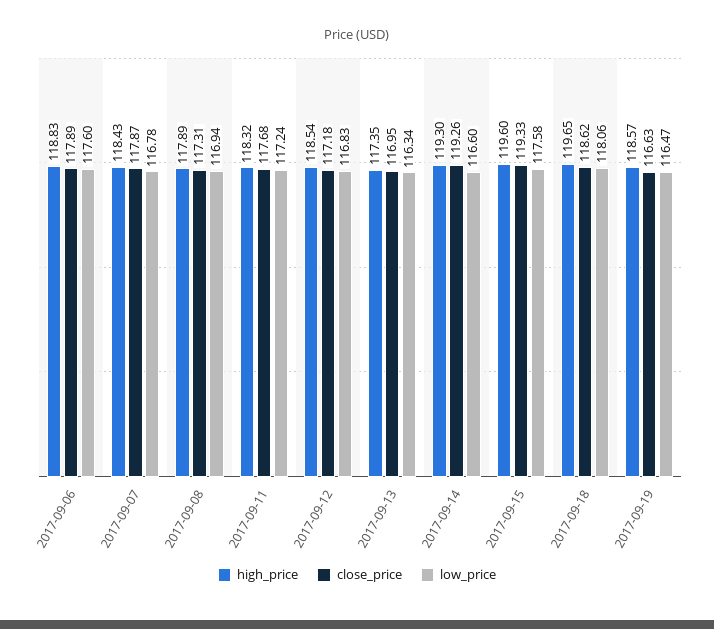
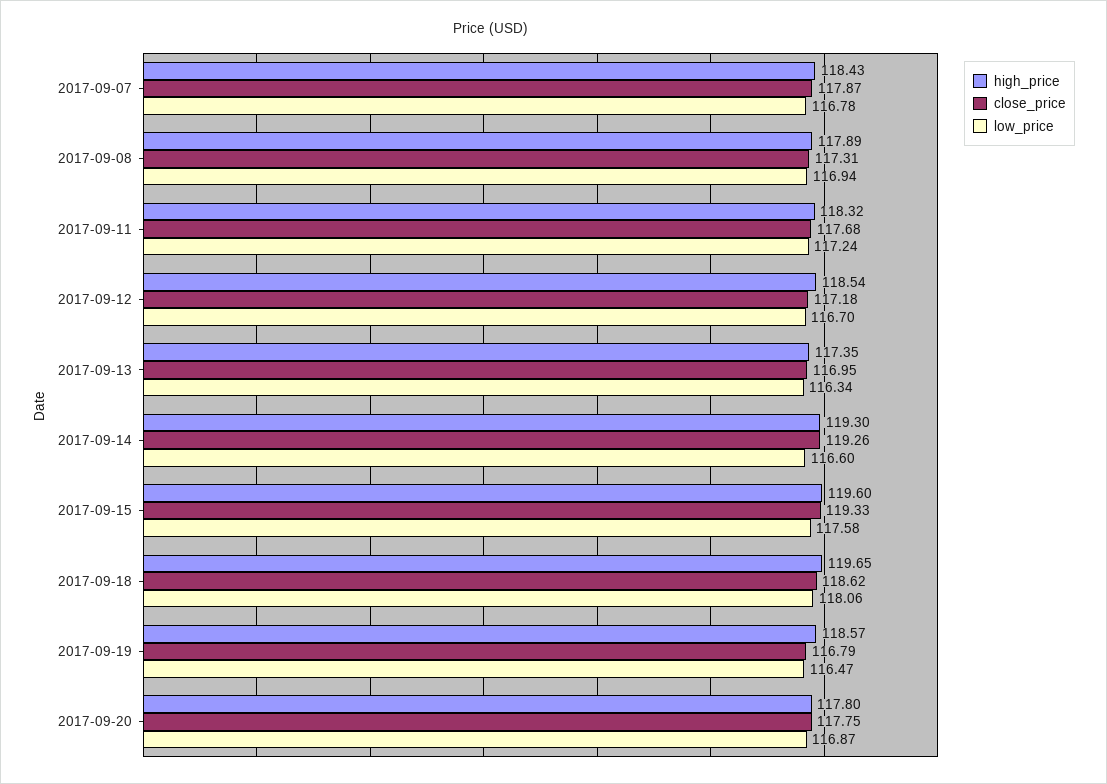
high_price, 2017-09-06: 118.83 -> none
close_price, 2017-09-06: 117.89 -> none
low_price, 2017-09-06: 117.6 -> none
low_price, 2017-09-12: 116.83 -> 116.7
close_price, 2017-09-19: 116.63 -> 116.79
high_price, 2017-09-20: none -> 117.8
close_price, 2017-09-20: none -> 117.75
low_price, 2017-09-20: none -> 116.87

